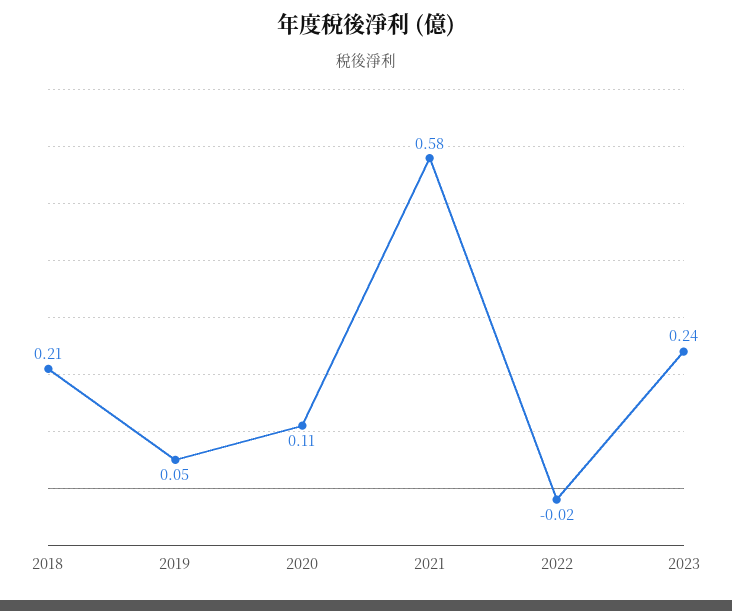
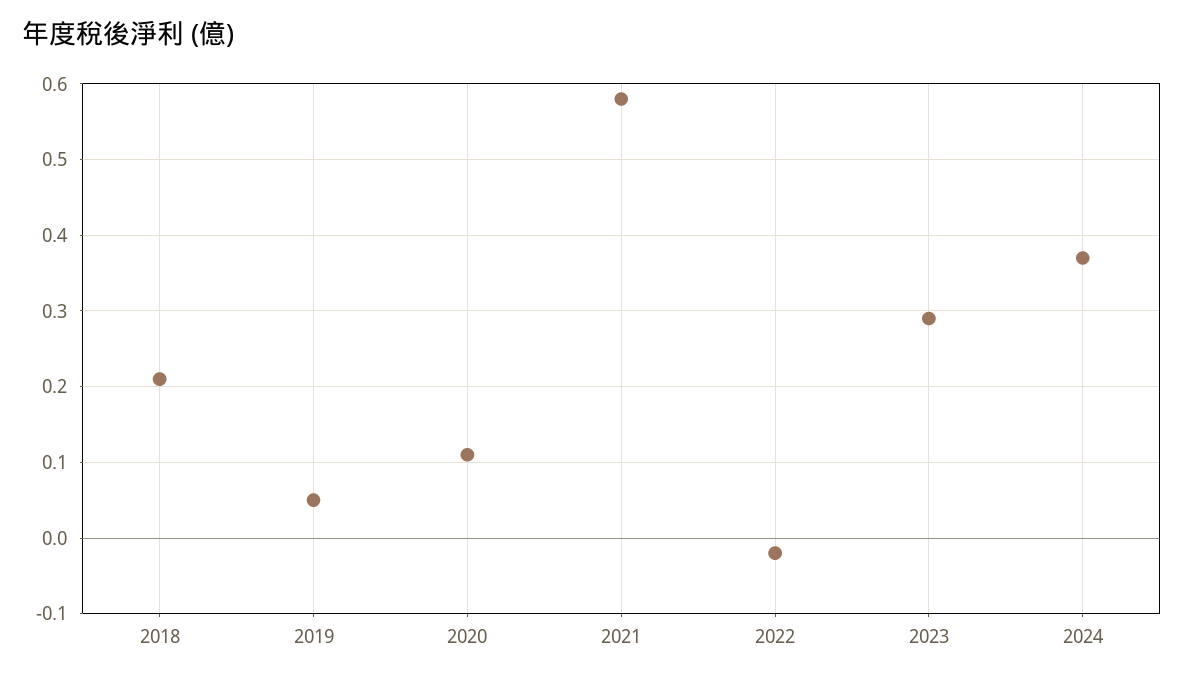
2023: 0.24 -> 0.29
2024: none -> 0.37

